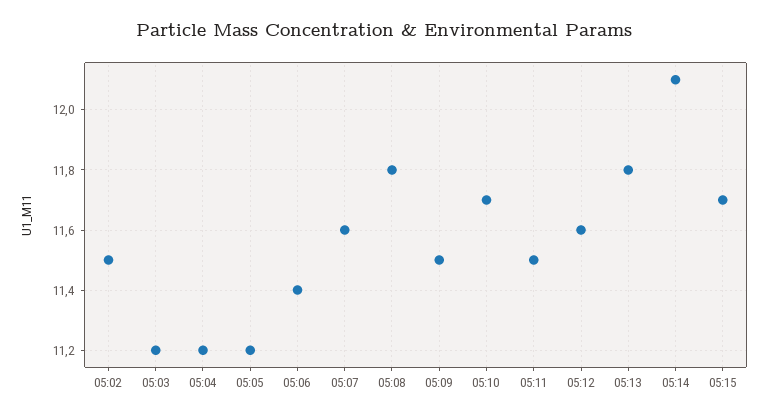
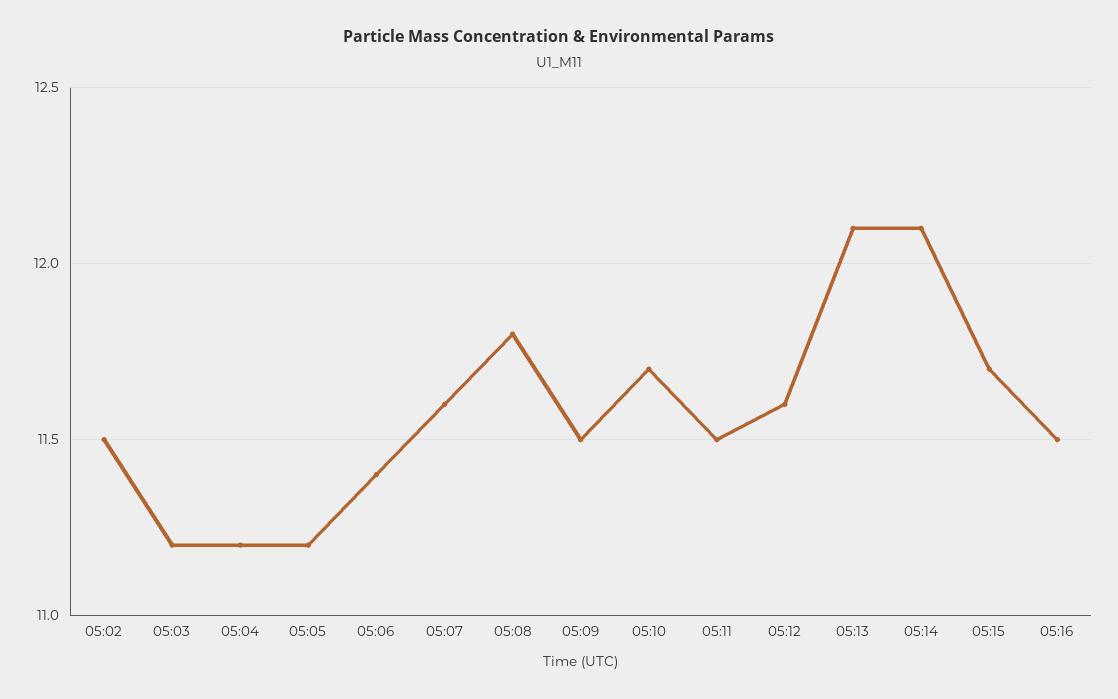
05:13: 11.8 -> 12.1
05:16: none -> 11.5

